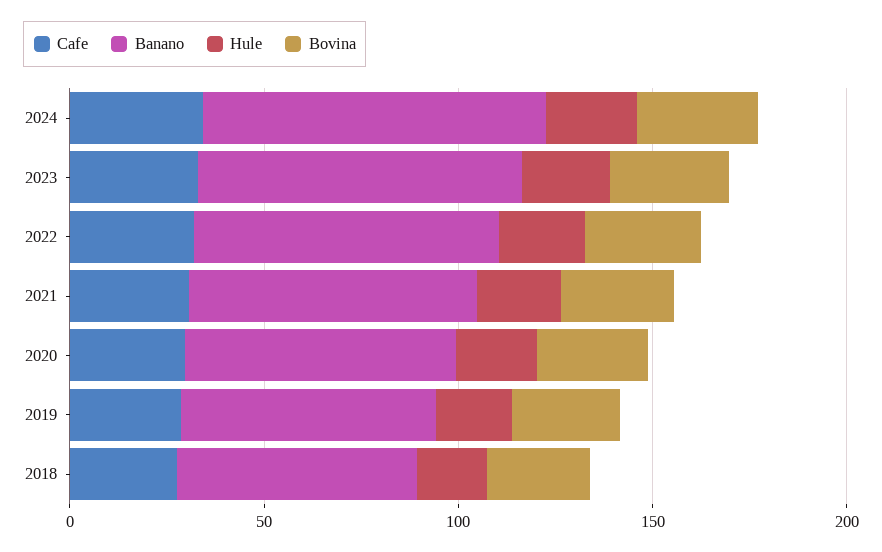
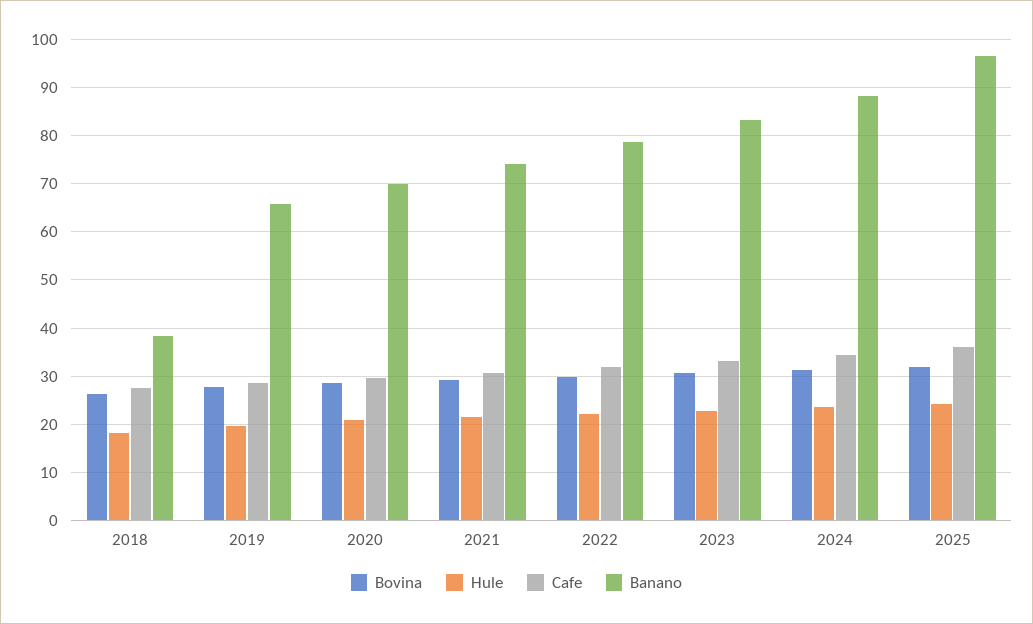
Banano, 2018: 60 -> 38
Bovina, 2025: none -> 32
Hule, 2025: none -> 24
Cafe, 2025: none -> 36
Banano, 2025: none -> 96

